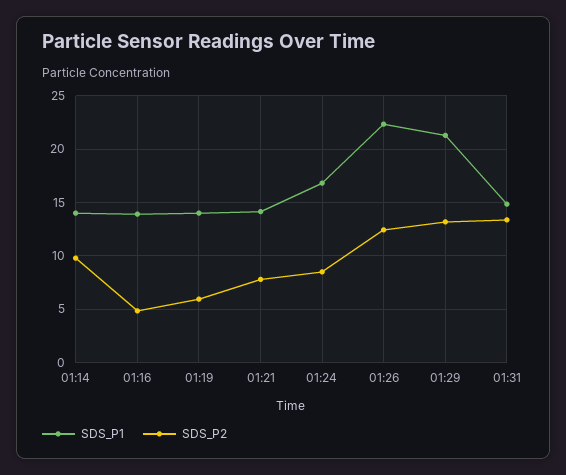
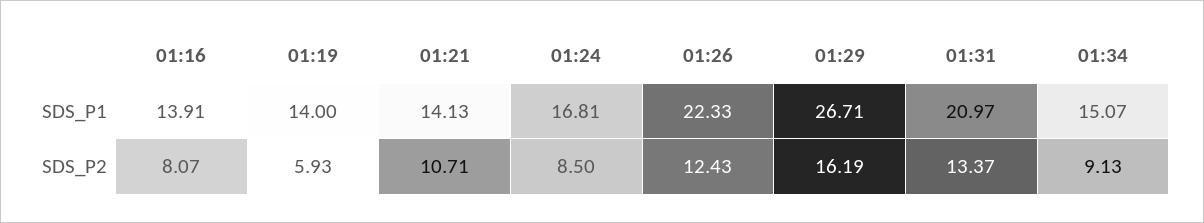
SDS_P1, 01:14: 14 -> none
SDS_P2, 01:14: 10 -> none
SDS_P2, 01:16: 5 -> 8.07
SDS_P2, 01:21: 8 -> 10.71
SDS_P1, 01:29: 21 -> 26.71
SDS_P2, 01:29: 13 -> 16.19
SDS_P1, 01:31: 15 -> 20.97
SDS_P1, 01:34: none -> 15.07
SDS_P2, 01:34: none -> 9.13

